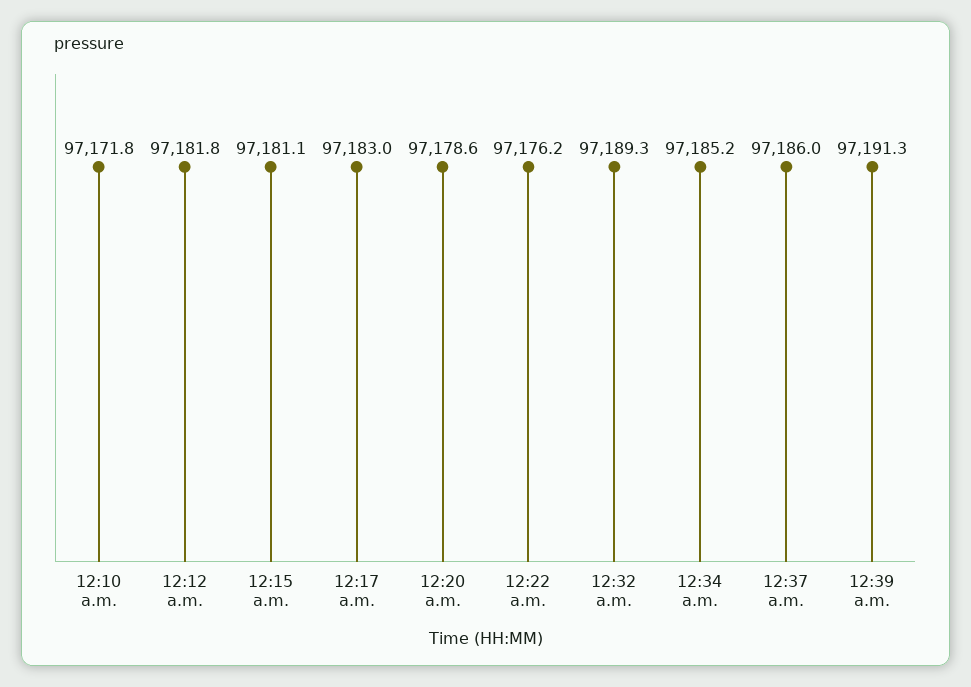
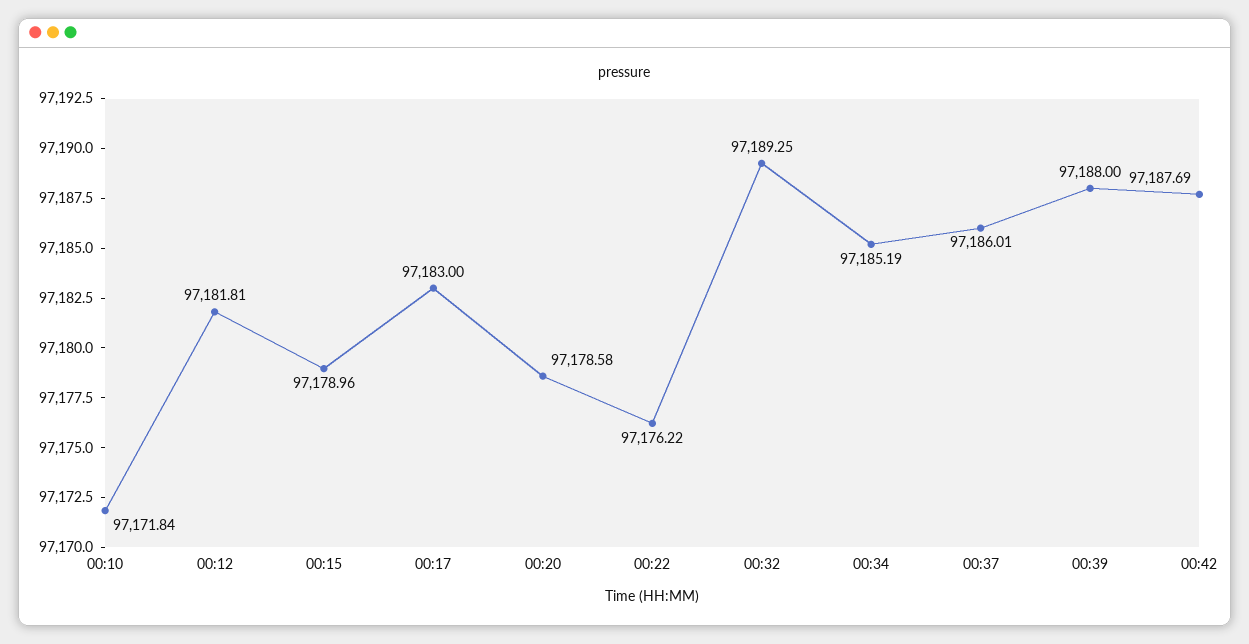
12:15 a.m.: 97181.1 -> 97178.96
12:39 a.m.: 97191.3 -> 97188
00:42: none -> 97187.69

